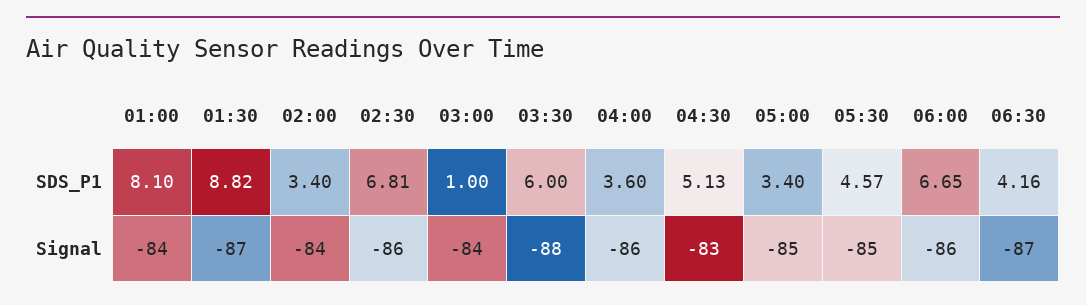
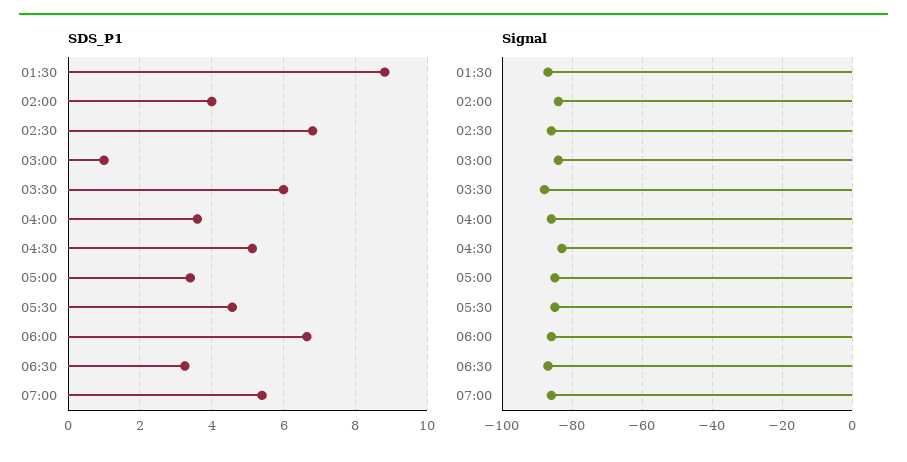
SDS_P1, 01:00: 8.1 -> none
SDS_P1, 02:00: 3.4 -> 4
SDS_P1, 06:30: 4.16 -> 3.2
Signal, 01:00: -84 -> none
SDS_P1, 07:00: none -> 5.4
Signal, 07:00: none -> -85

